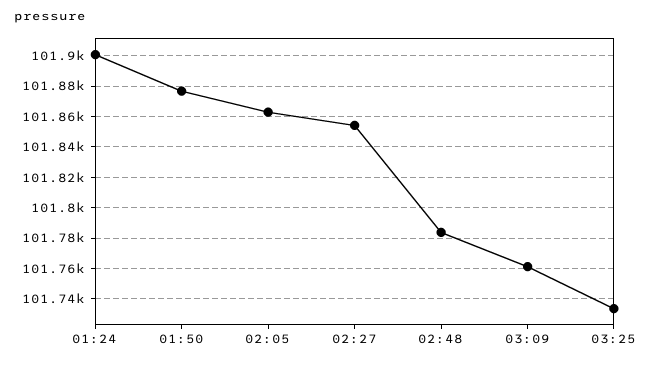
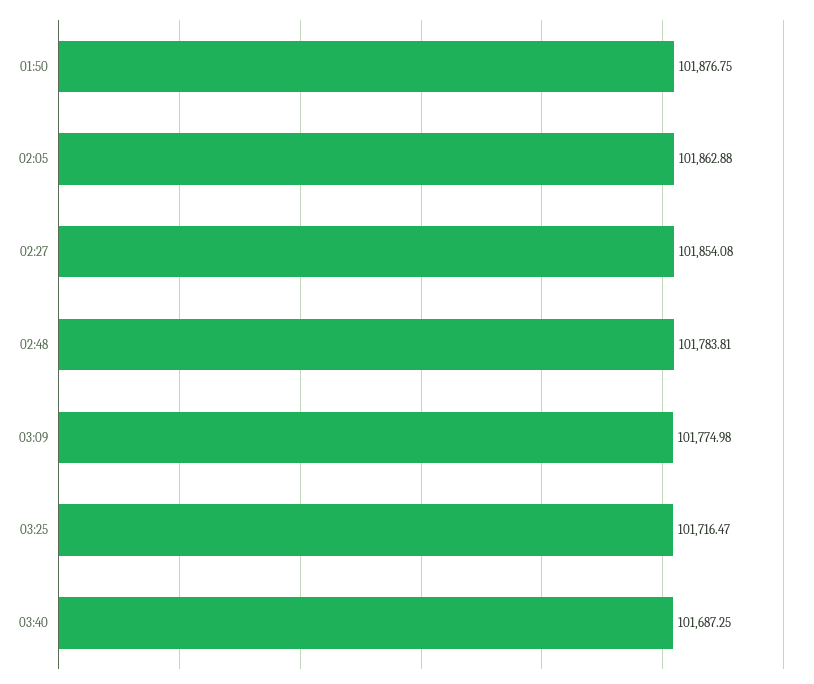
01:24: 101900 -> none
03:09: 101760 -> 101774.98
03:25: 101735 -> 101716.47
03:40: none -> 101687.25

